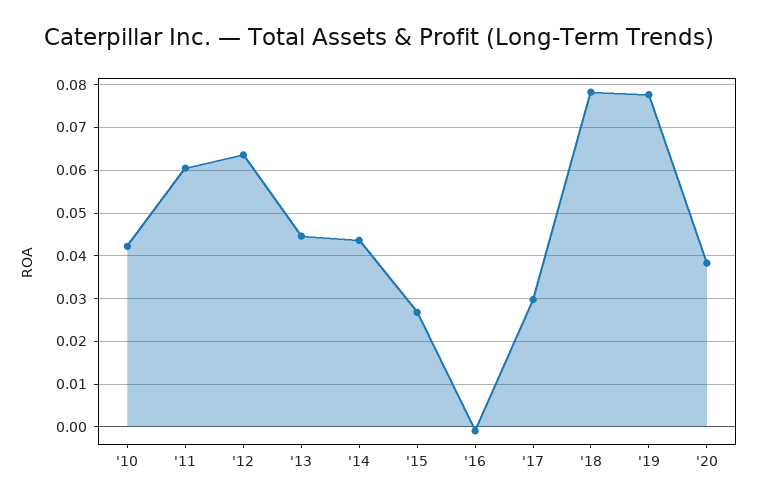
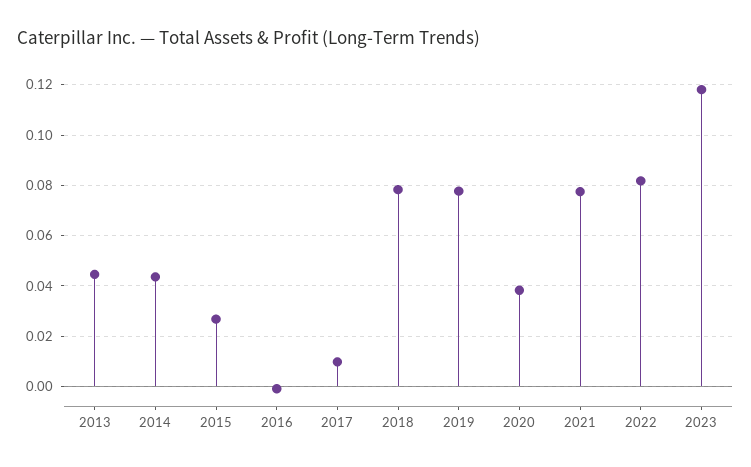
'10: 0.042 -> none
'11: 0.06 -> none
'12: 0.064 -> none
'17: 0.03 -> 0.01
2021: none -> 0.0775
2022: none -> 0.0825
2023: none -> 0.1175

